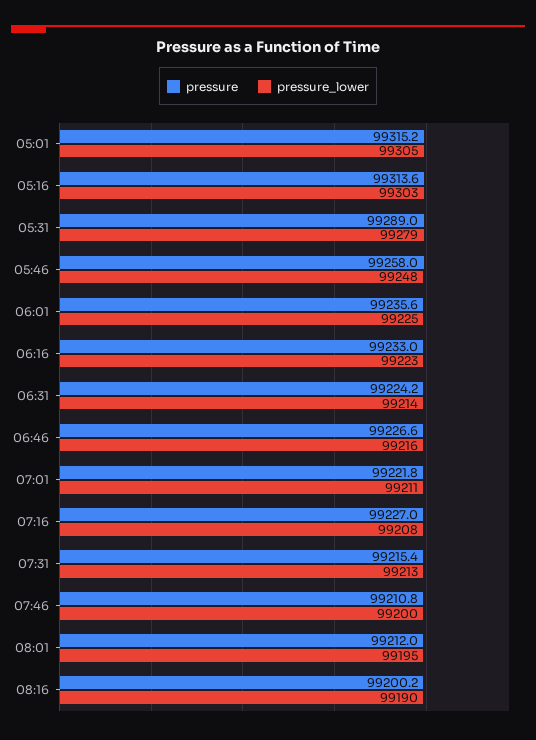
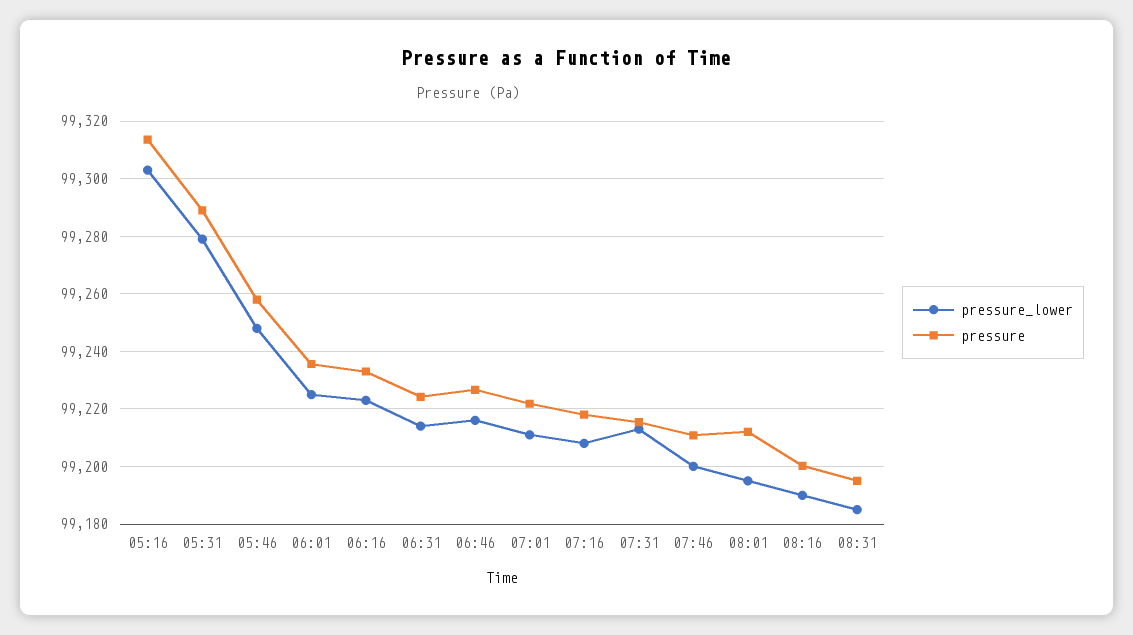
pressure, 05:01: 99315.2 -> none
pressure_lower, 05:01: 99305 -> none
pressure, 07:16: 99227 -> 99217.5
pressure_lower, 08:31: none -> 99185
pressure, 08:31: none -> 99195

